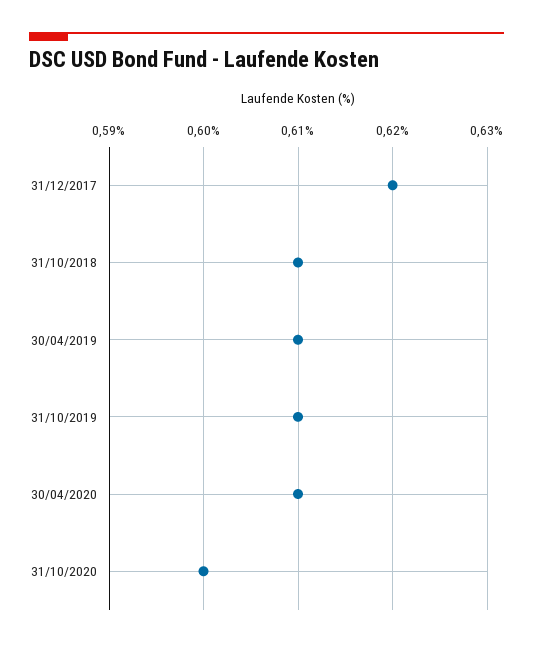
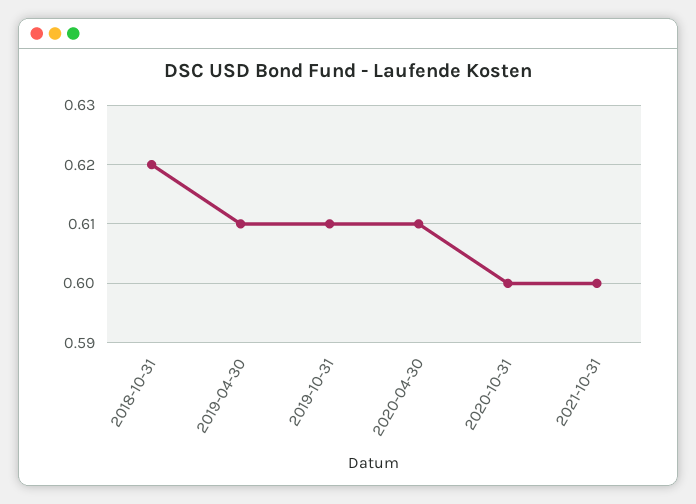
31/12/2017: 0.62 -> none
31/10/2018: 0.61 -> 0.62
2021-10-31: none -> 0.6

